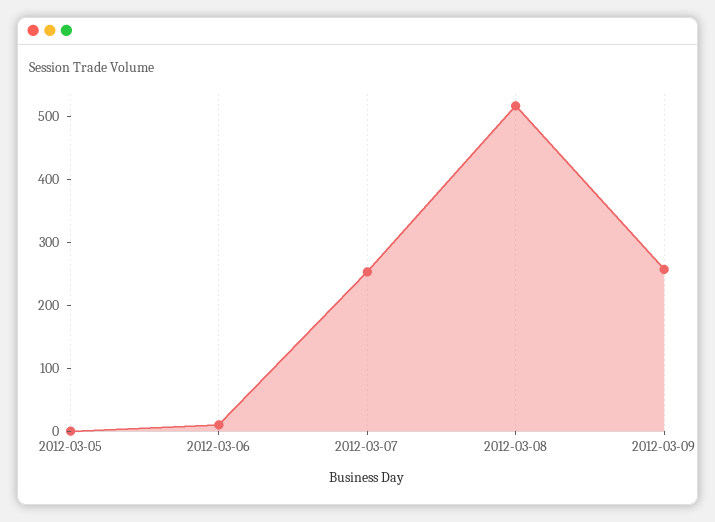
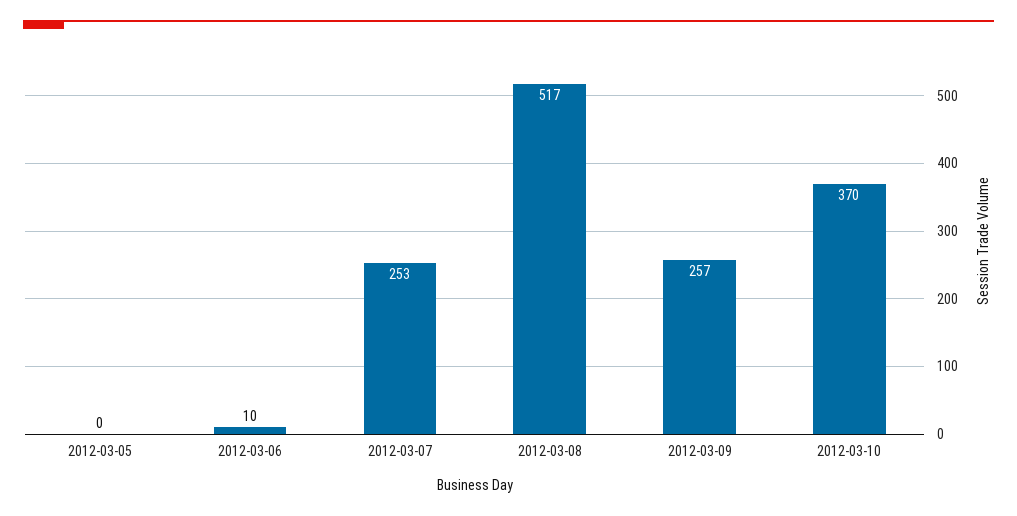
2012-03-10: none -> 370

